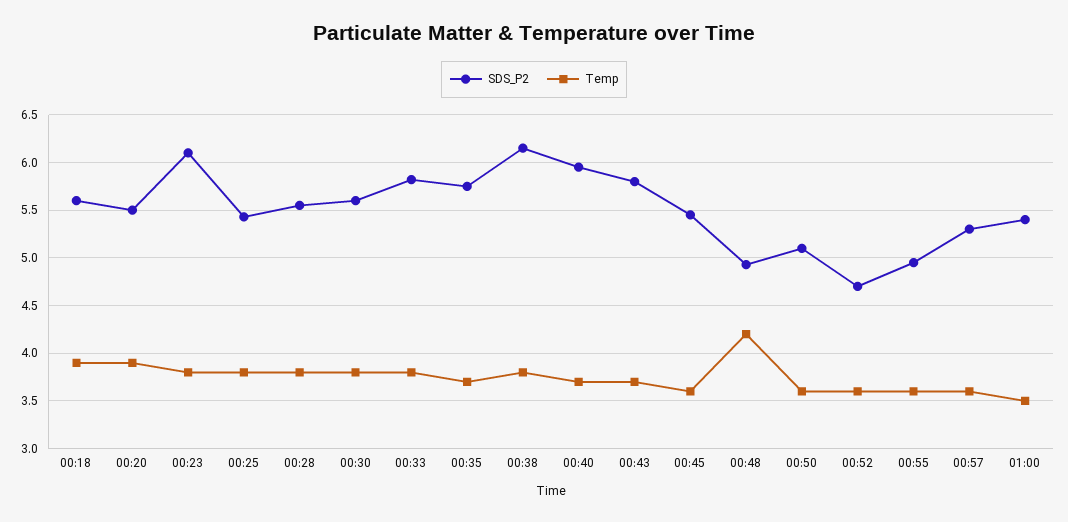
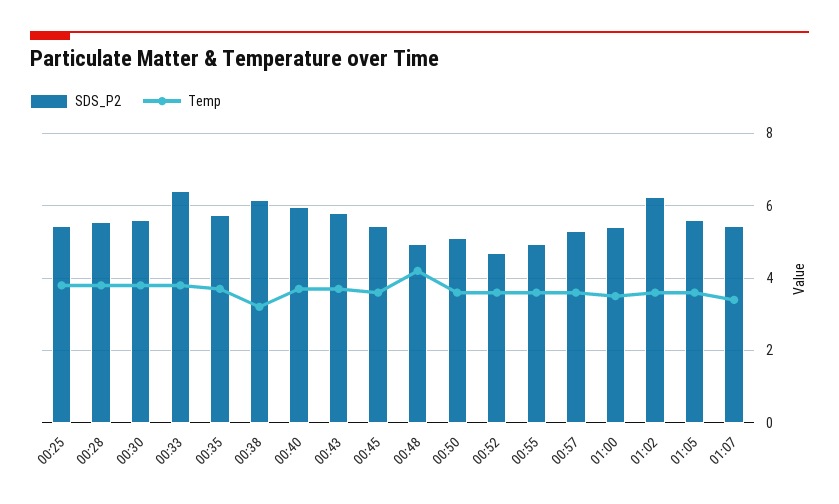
SDS_P2, 00:18: 5.6 -> none
Temp, 00:18: 3.9 -> none
SDS_P2, 00:20: 5.5 -> none
Temp, 00:20: 3.9 -> none
SDS_P2, 00:23: 6.1 -> none
Temp, 00:23: 3.8 -> none
SDS_P2, 00:33: 5.8 -> 6.4
Temp, 00:38: 3.8 -> 3.2
SDS_P2, 01:02: none -> 6.2
Temp, 01:02: none -> 3.6
SDS_P2, 01:05: none -> 5.6
Temp, 01:05: none -> 3.6
SDS_P2, 01:07: none -> 5.4
Temp, 01:07: none -> 3.4

